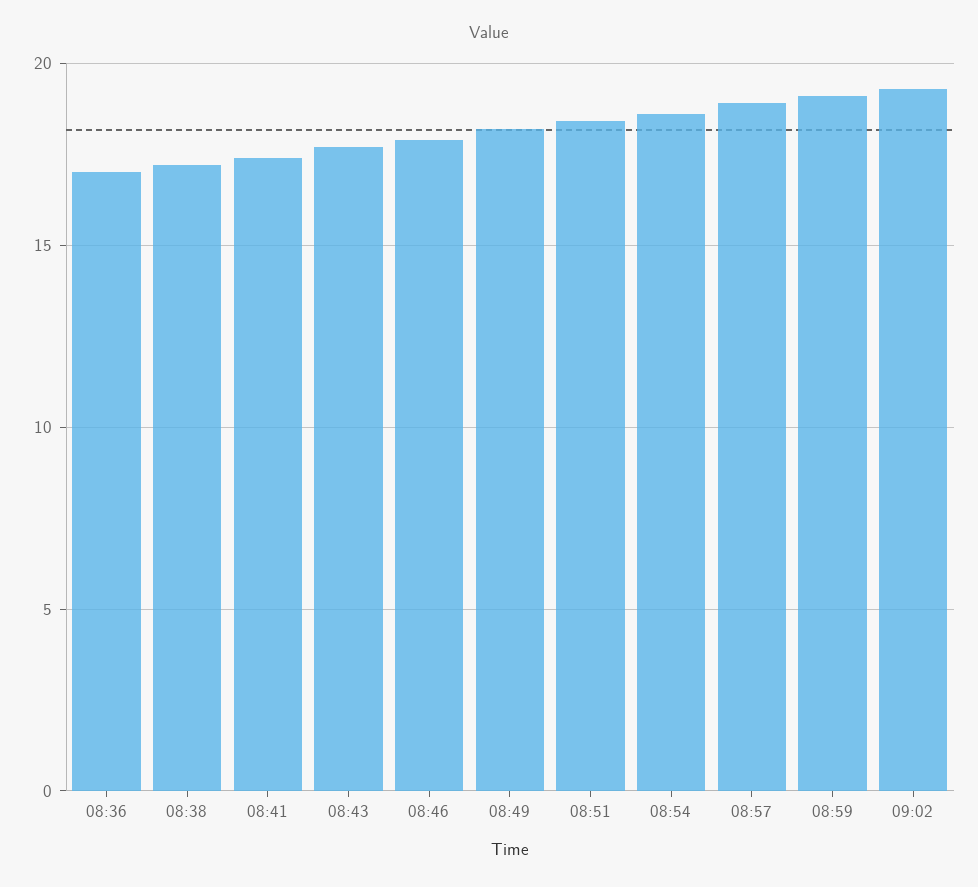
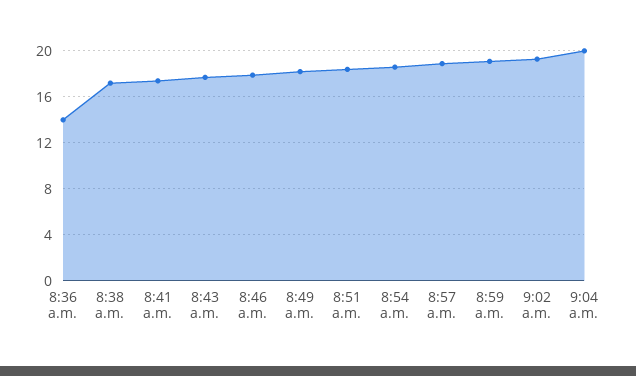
08:36: 17 -> 14
9:04 a.m.: none -> 20

